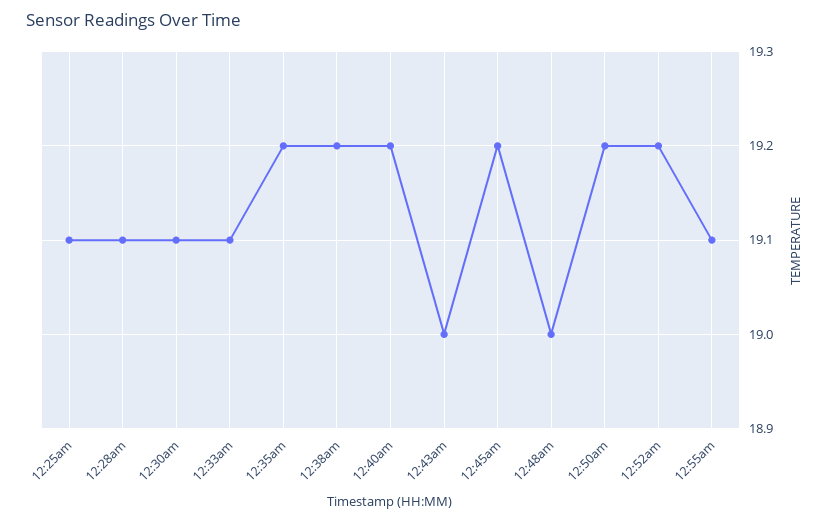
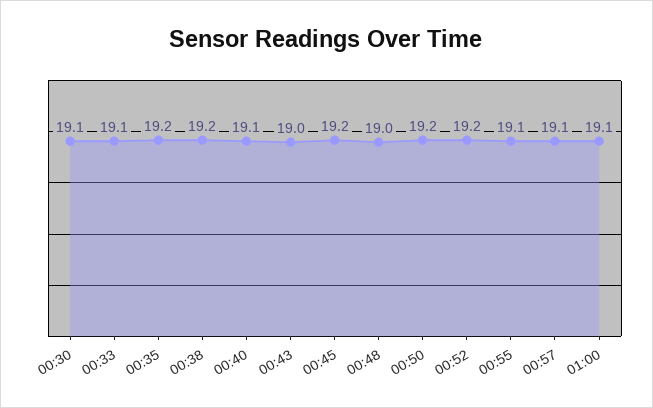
12:25am: 19.1 -> none
12:28am: 19.1 -> none
12:40am: 19.2 -> 19.1
00:57: none -> 19.1
01:00: none -> 19.1

